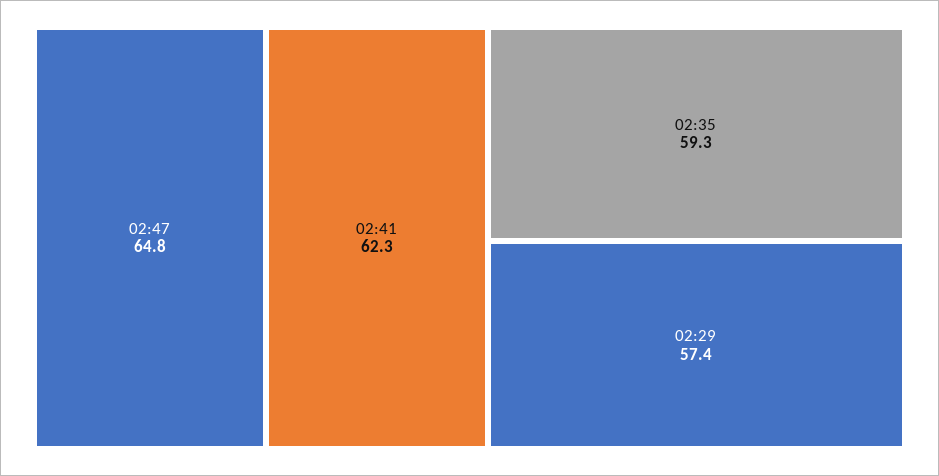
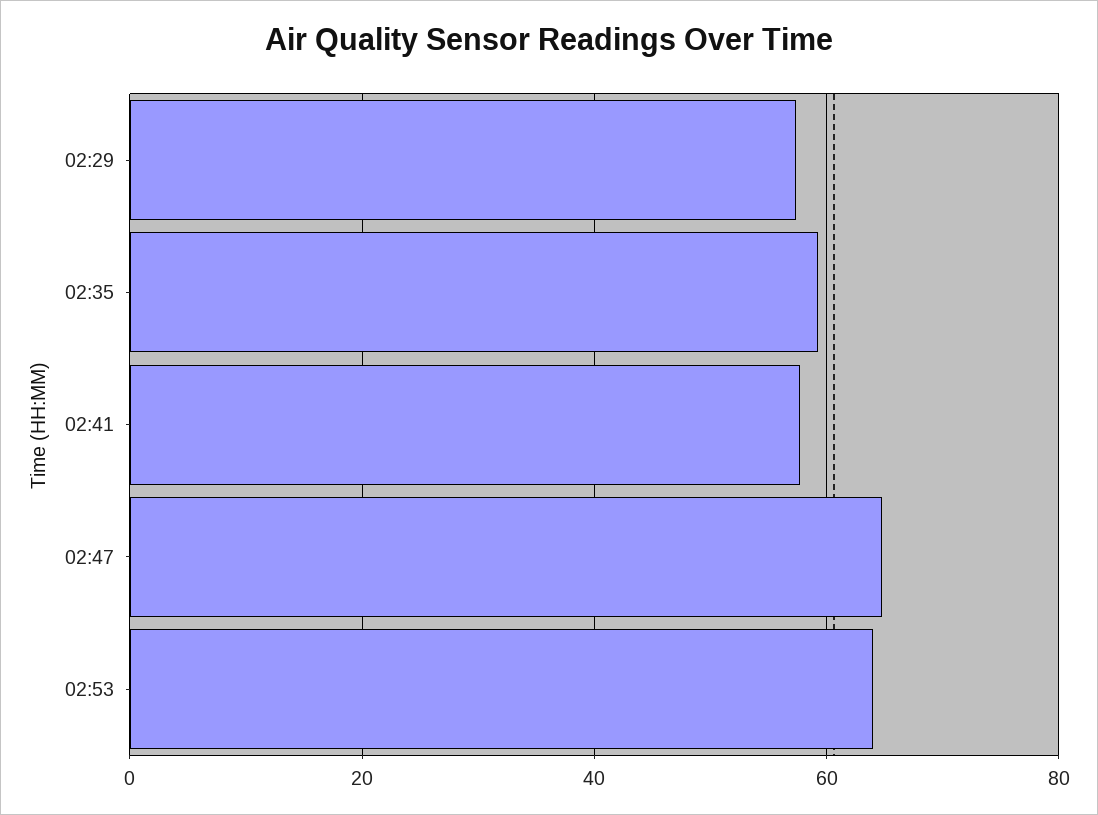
02:41: 62.3 -> 58
02:53: none -> 64

